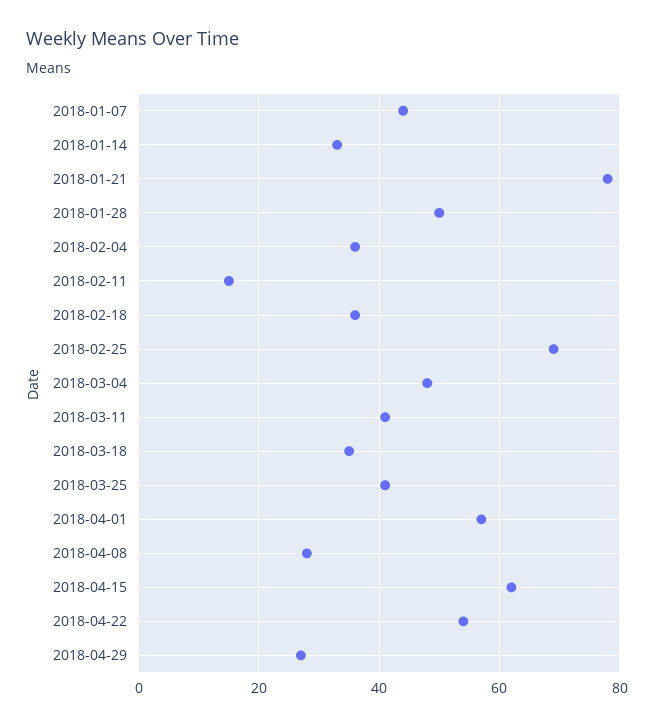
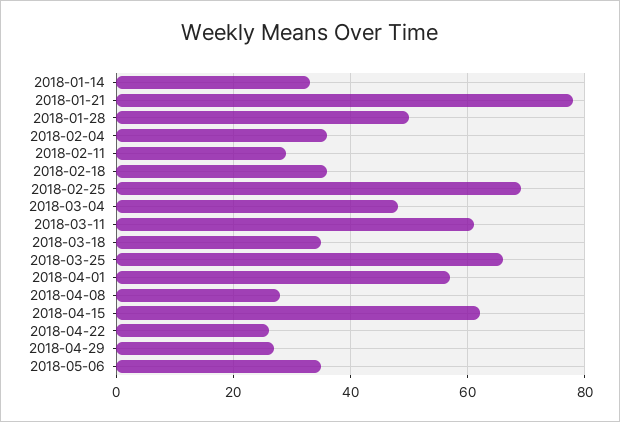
2018-01-07: 45 -> none
2018-02-11: 15 -> 30
2018-03-11: 40 -> 60
2018-03-25: 40 -> 65
2018-04-22: 55 -> 25
2018-05-06: none -> 35

